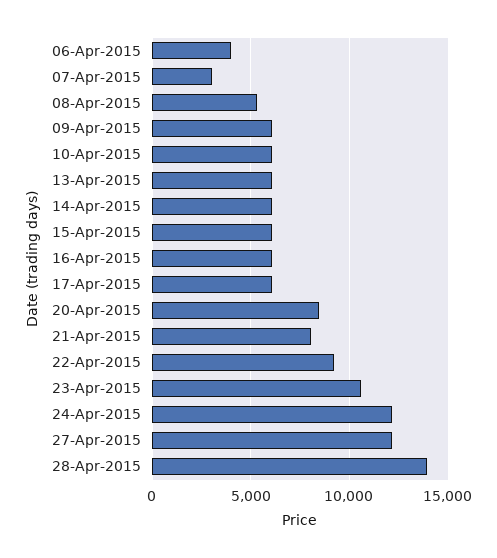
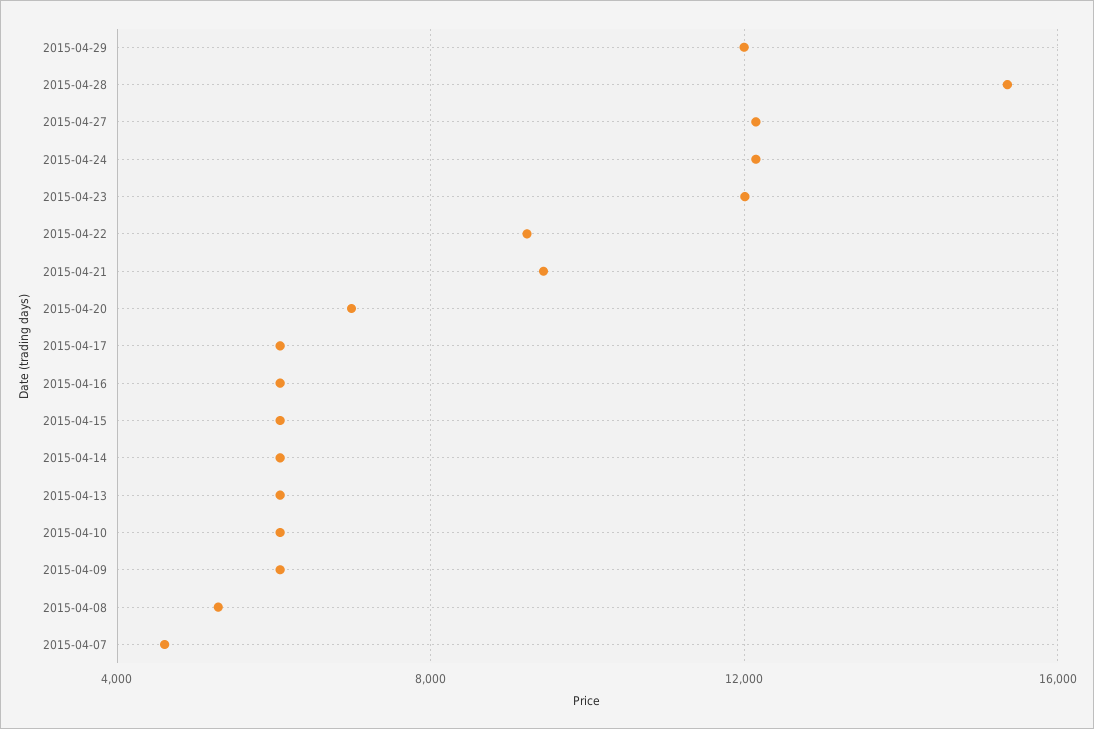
06-Apr-2015: 4000 -> none
07-Apr-2015: 3000 -> 4500
20-Apr-2015: 8500 -> 7000
21-Apr-2015: 8000 -> 9500
23-Apr-2015: 10500 -> 12000
28-Apr-2015: 14000 -> 15500
2015-04-29: none -> 12000

